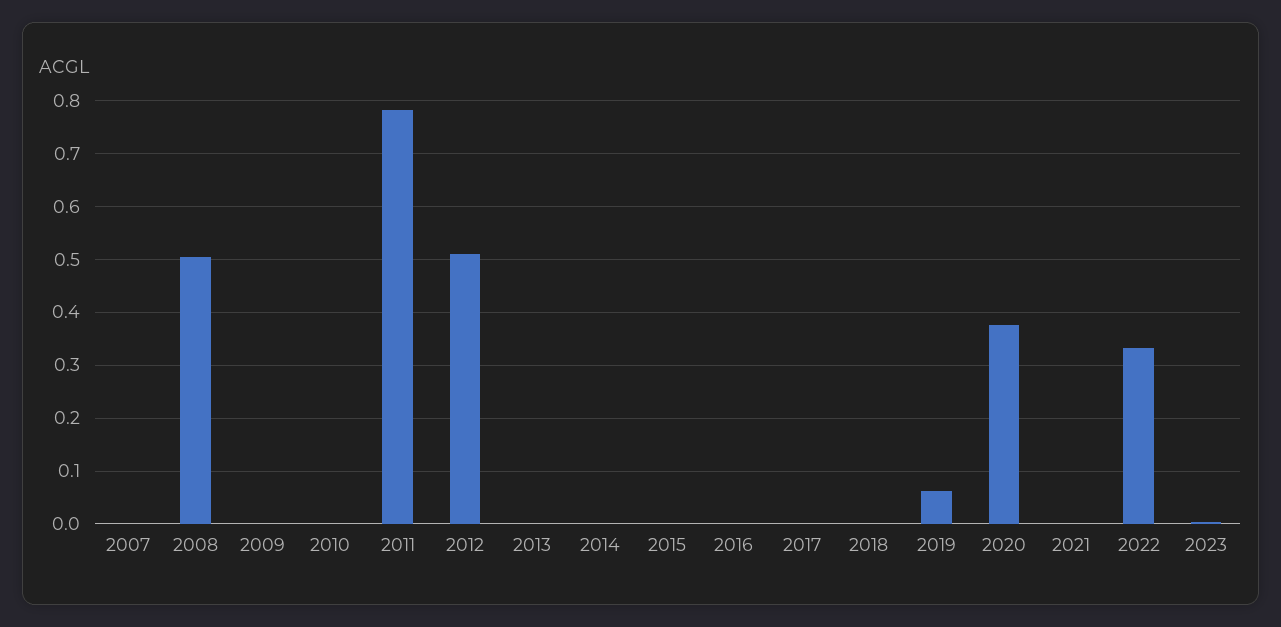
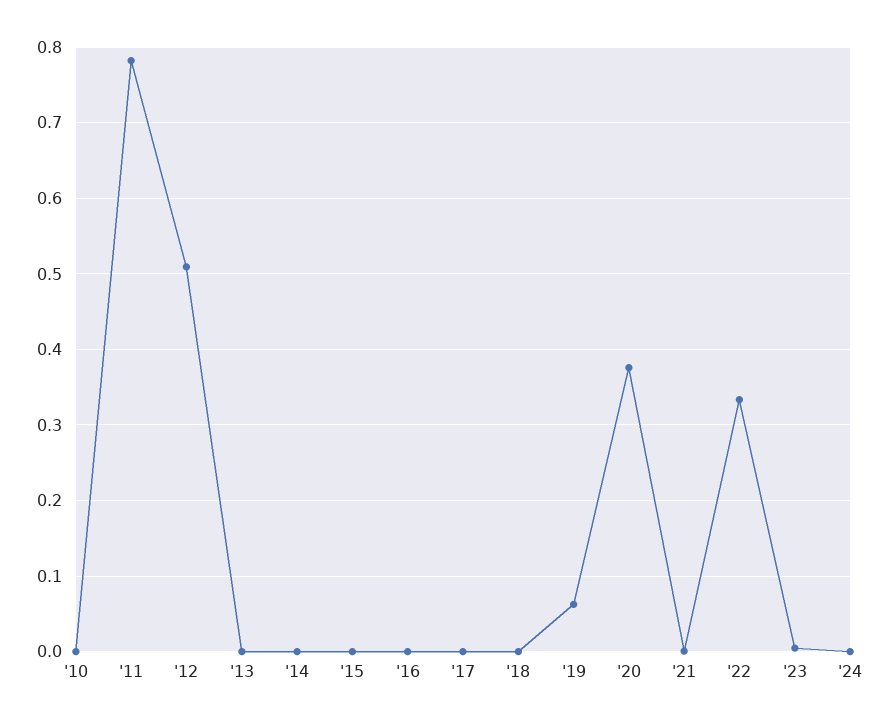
2007: 0 -> none
2008: 0.5 -> none
2009: 0 -> none
'24: none -> 0

